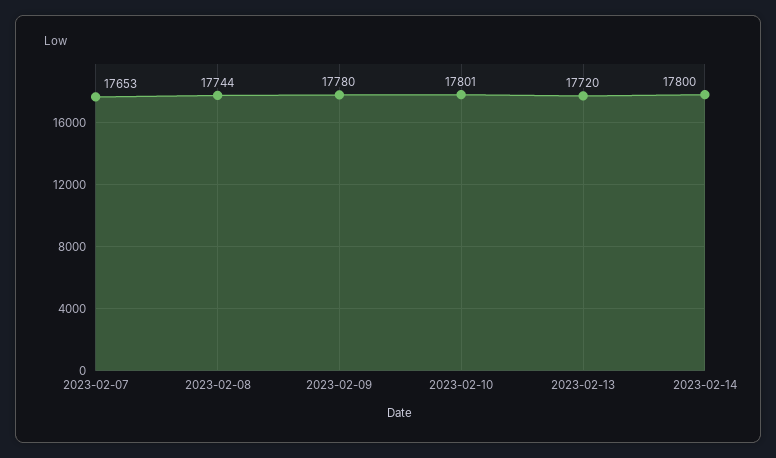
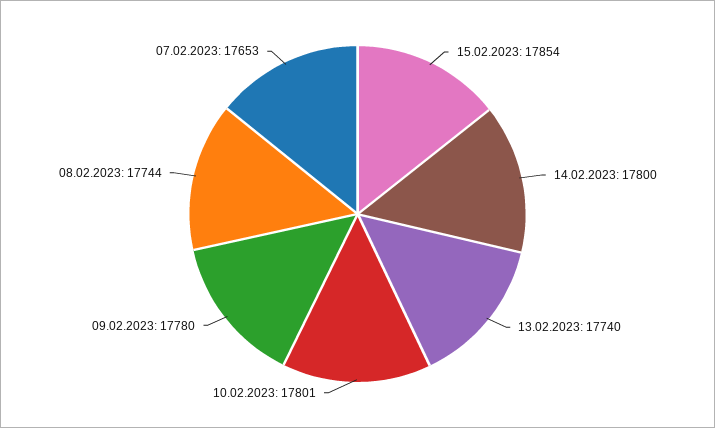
2023-02-13: 17720 -> 17740
15.02.2023: none -> 17854

